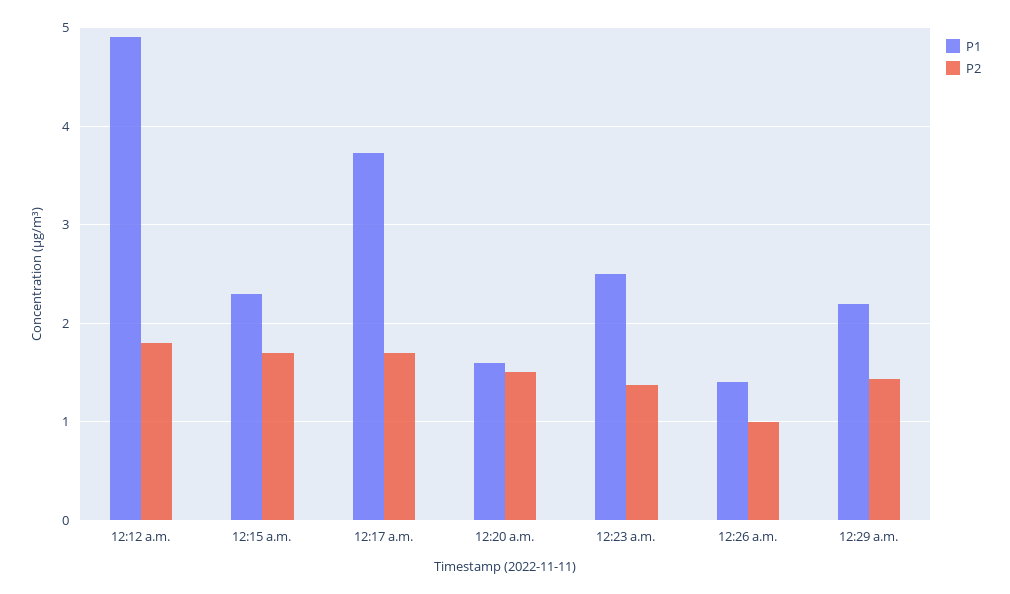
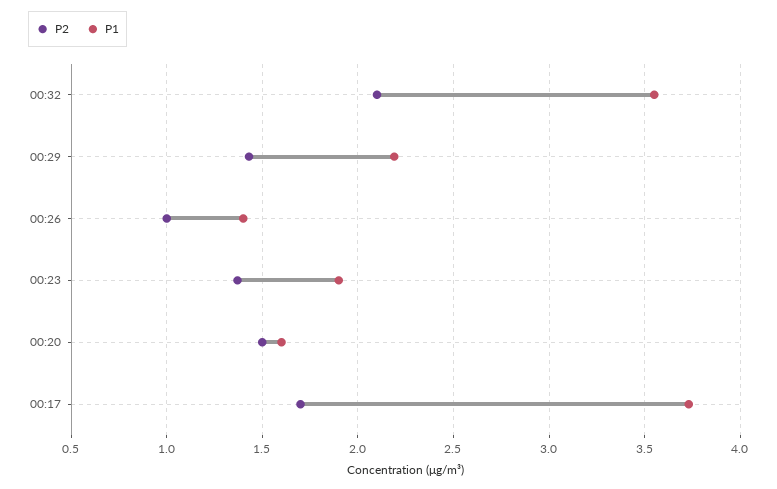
P1, 12:12 a.m.: 4.9 -> none
P2, 12:12 a.m.: 1.8 -> none
P1, 12:15 a.m.: 2.3 -> none
P2, 12:15 a.m.: 1.7 -> none
P1, 12:23 a.m.: 2.5 -> 1.9
P2, 00:32: none -> 2.1
P1, 00:32: none -> 3.55

